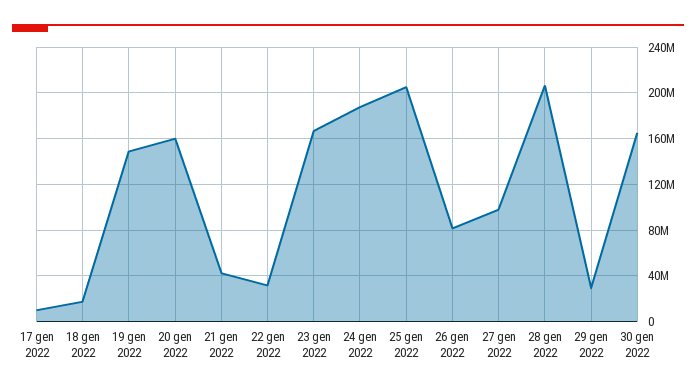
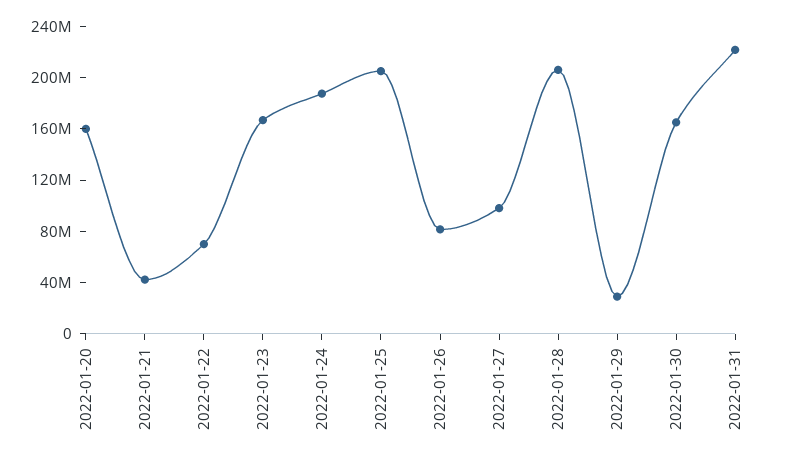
17 gen 2022: 10000000 -> none
18 gen 2022: 20000000 -> none
19 gen 2022: 150000000 -> none
22 gen 2022: 30000000 -> 70000000
2022-01-31: none -> 220000000

